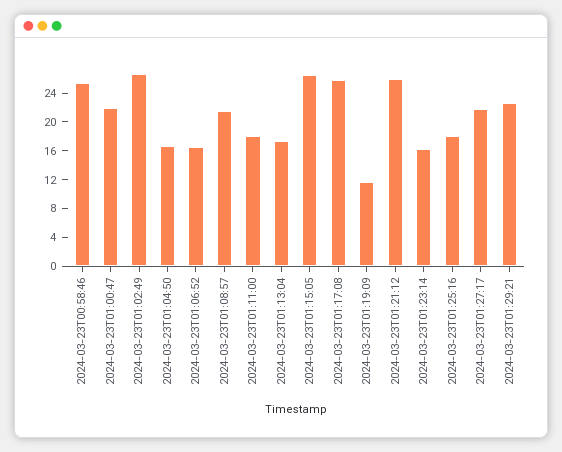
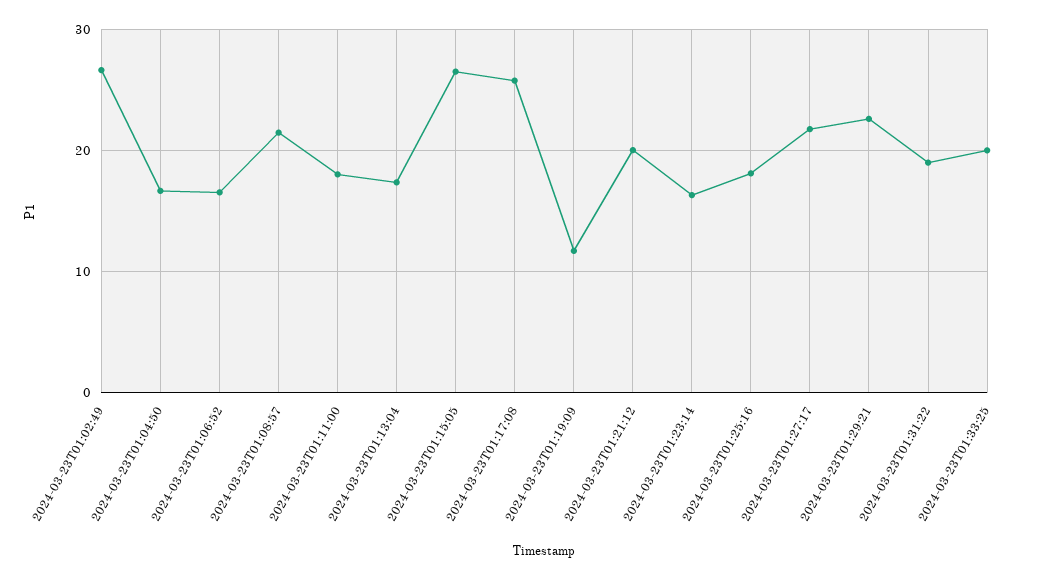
2024-03-23T00:58:46: 26 -> none
2024-03-23T01:00:47: 22 -> none
2024-03-23T01:21:12: 26 -> 20
2024-03-23T01:31:22: none -> 19
2024-03-23T01:33:25: none -> 20

